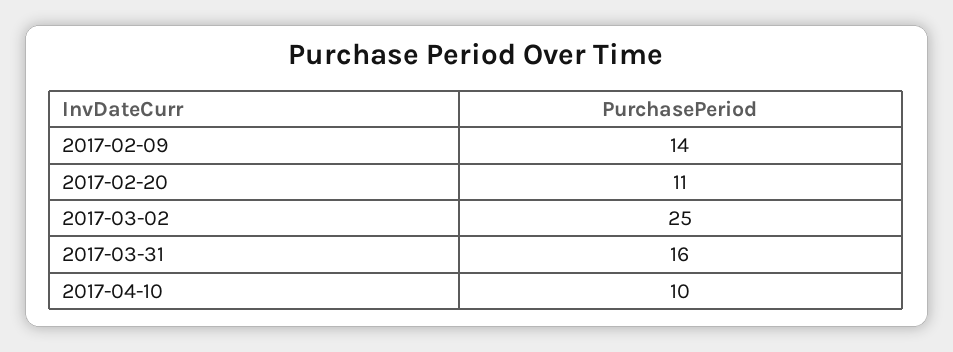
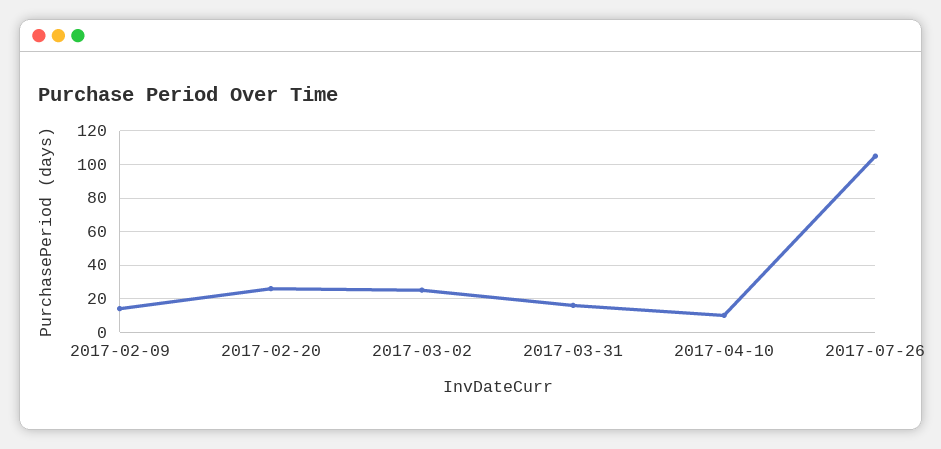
2017-02-20: 11 -> 25
2017-07-26: none -> 105

